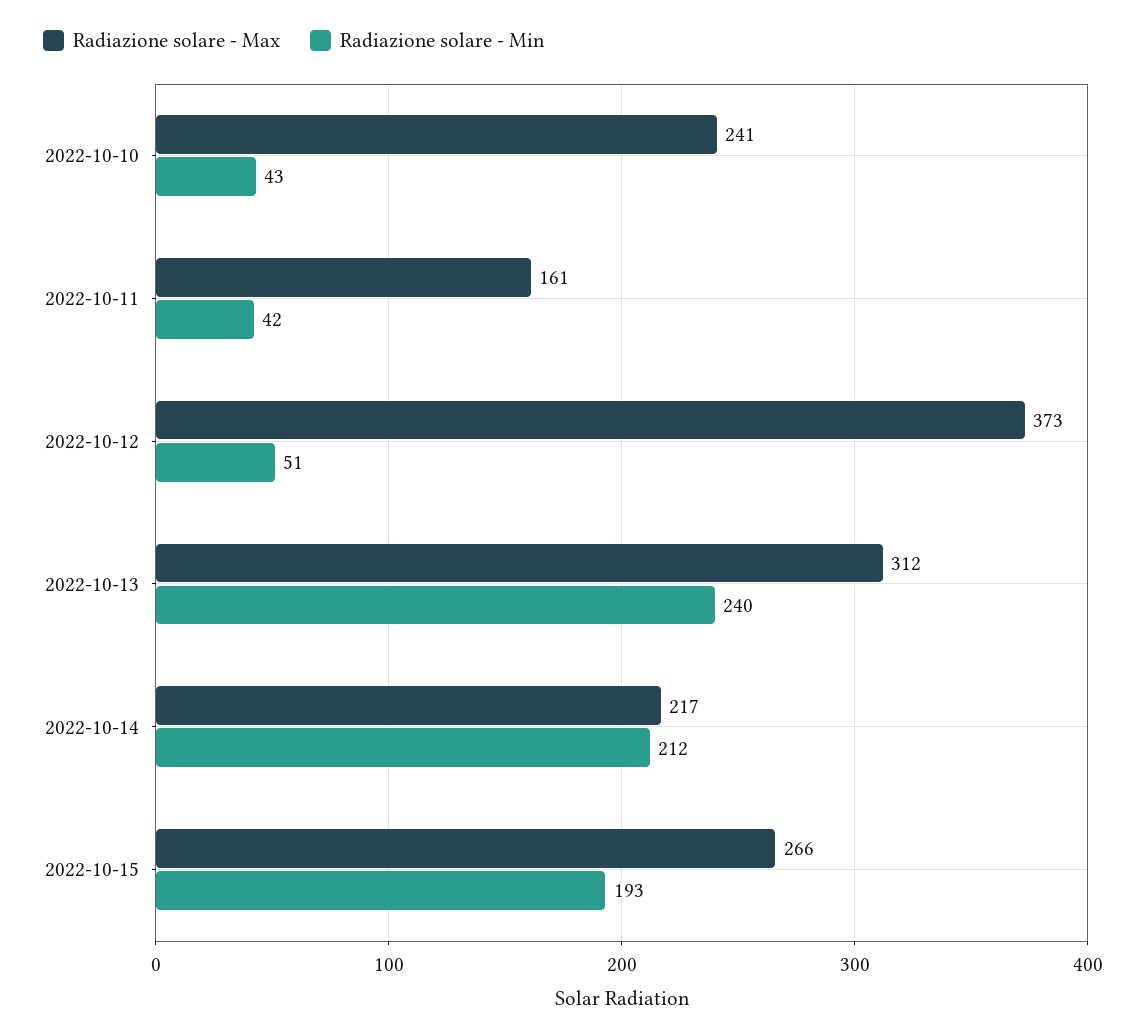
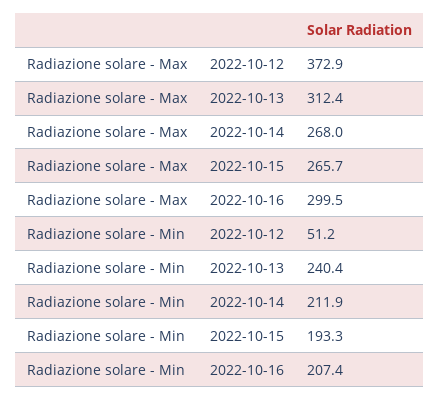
Radiazione solare - Max, 2022-10-10: 241 -> none
Radiazione solare - Min, 2022-10-10: 43 -> none
Radiazione solare - Max, 2022-10-11: 161 -> none
Radiazione solare - Min, 2022-10-11: 42 -> none
Radiazione solare - Max, 2022-10-14: 217 -> 268
Radiazione solare - Max, 2022-10-16: none -> 299.5
Radiazione solare - Min, 2022-10-16: none -> 207.4

